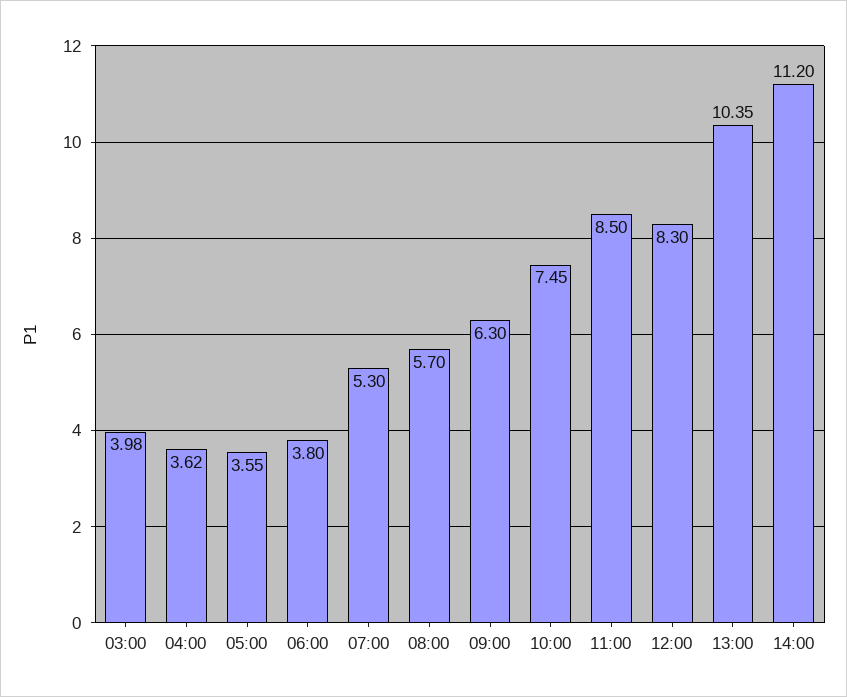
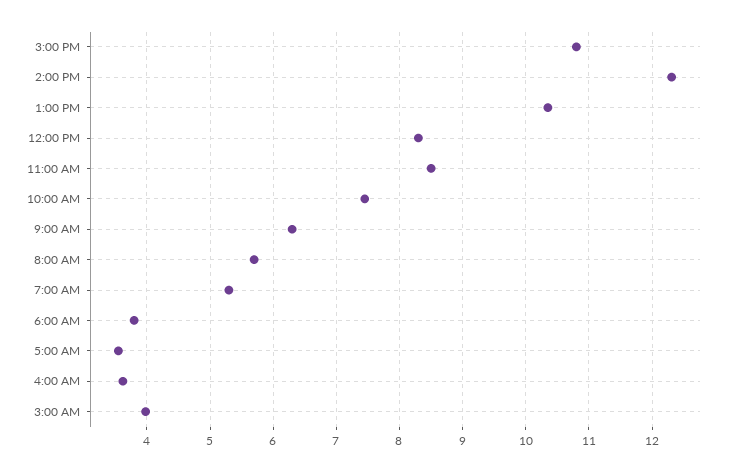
14:00: 11.2 -> 12.3
3:00 PM: none -> 10.8

